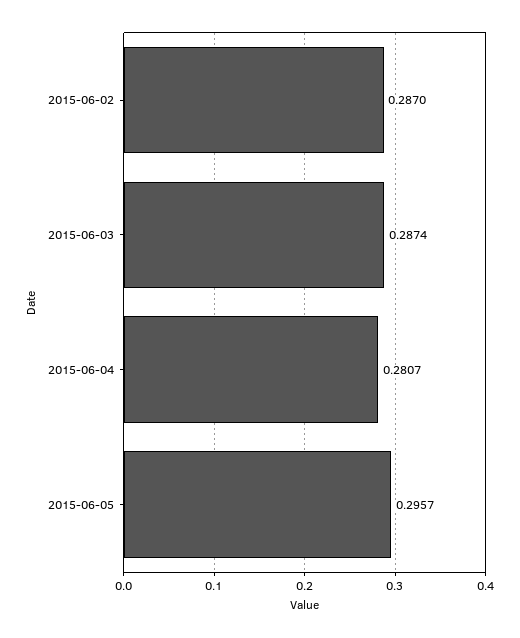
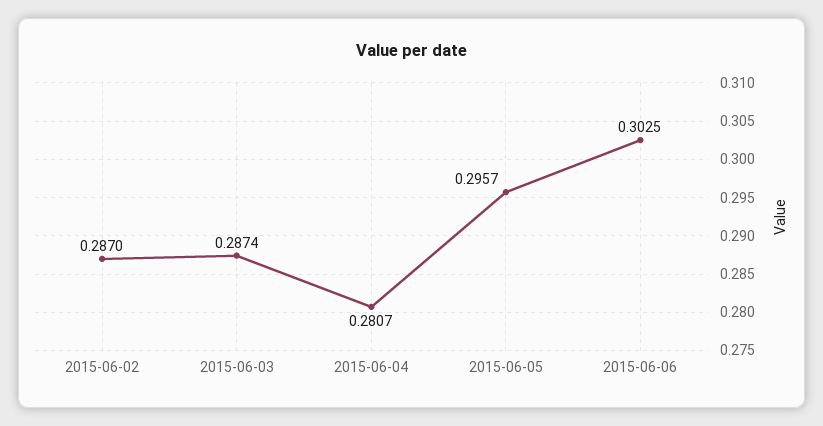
2015-06-06: none -> 0.3025

